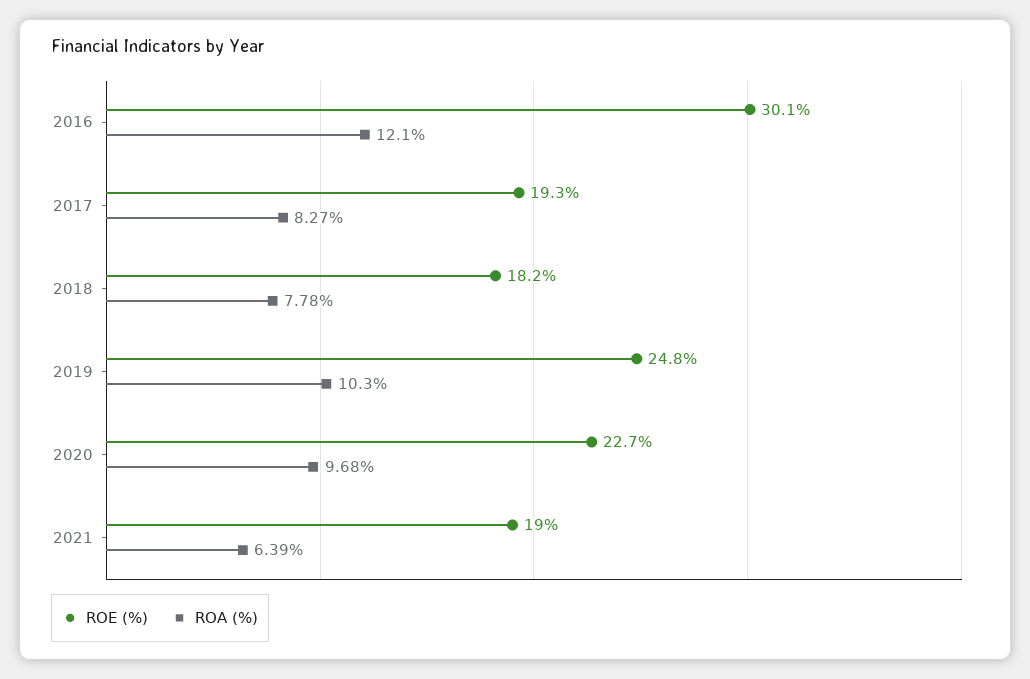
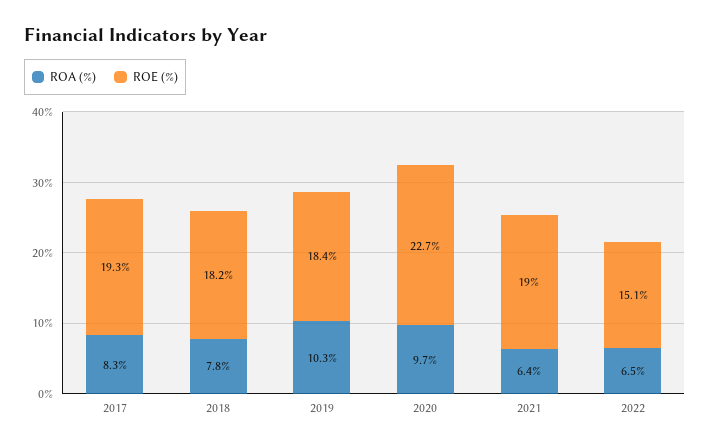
ROE (%), 2016: 30.1 -> none
ROA (%), 2016: 12.1 -> none
ROE (%), 2019: 24.8 -> 18.4
ROA (%), 2022: none -> 6.5
ROE (%), 2022: none -> 15.1

